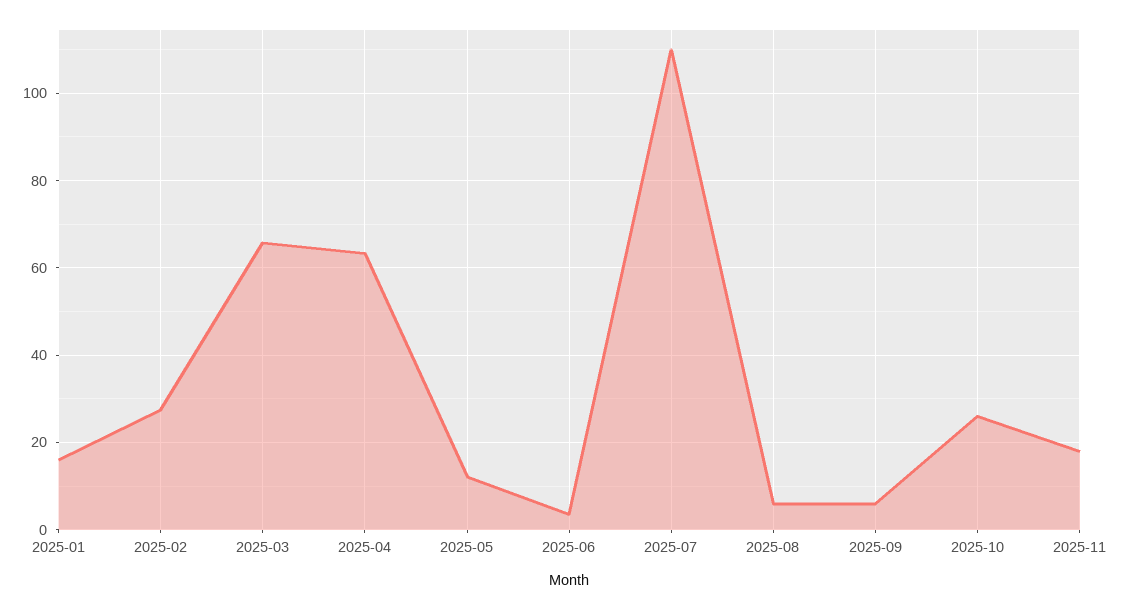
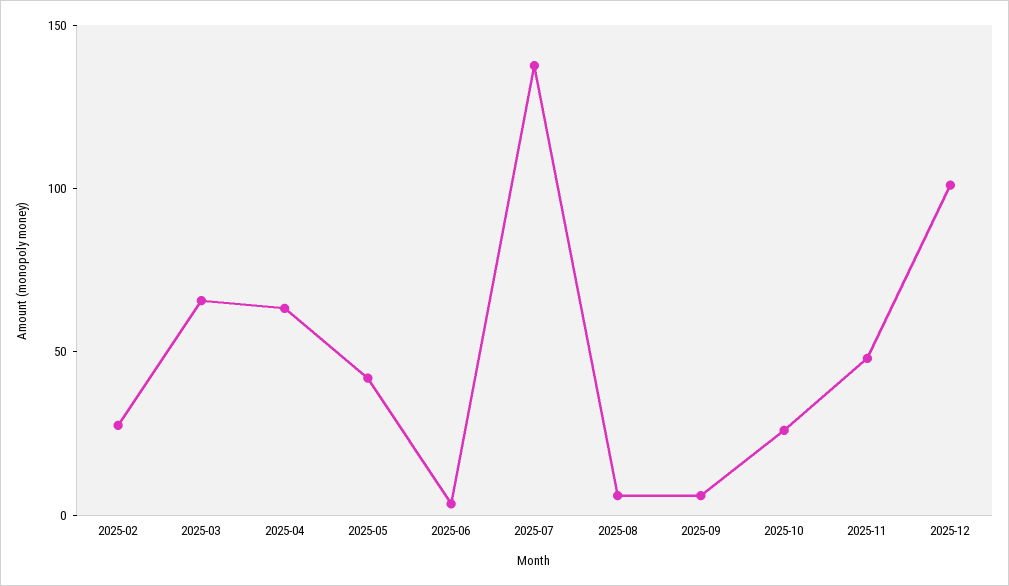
2025-01: 16 -> none
2025-05: 12 -> 40
2025-07: 110 -> 140
2025-11: 18 -> 50
2025-12: none -> 100

